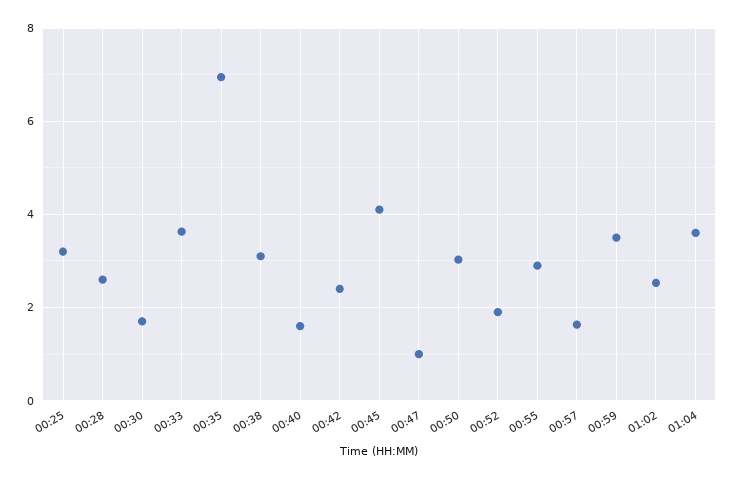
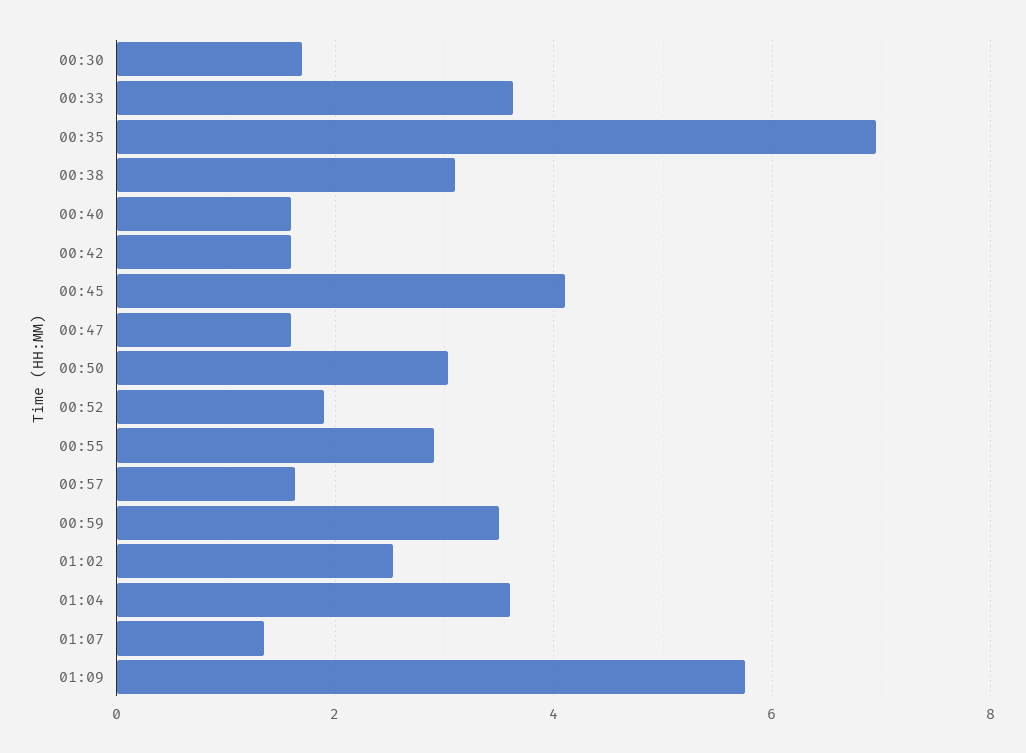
00:25: 3.2 -> none
00:28: 2.6 -> none
00:42: 2.4 -> 1.6
00:47: 1 -> 1.6
01:07: none -> 1.4
01:09: none -> 5.8

